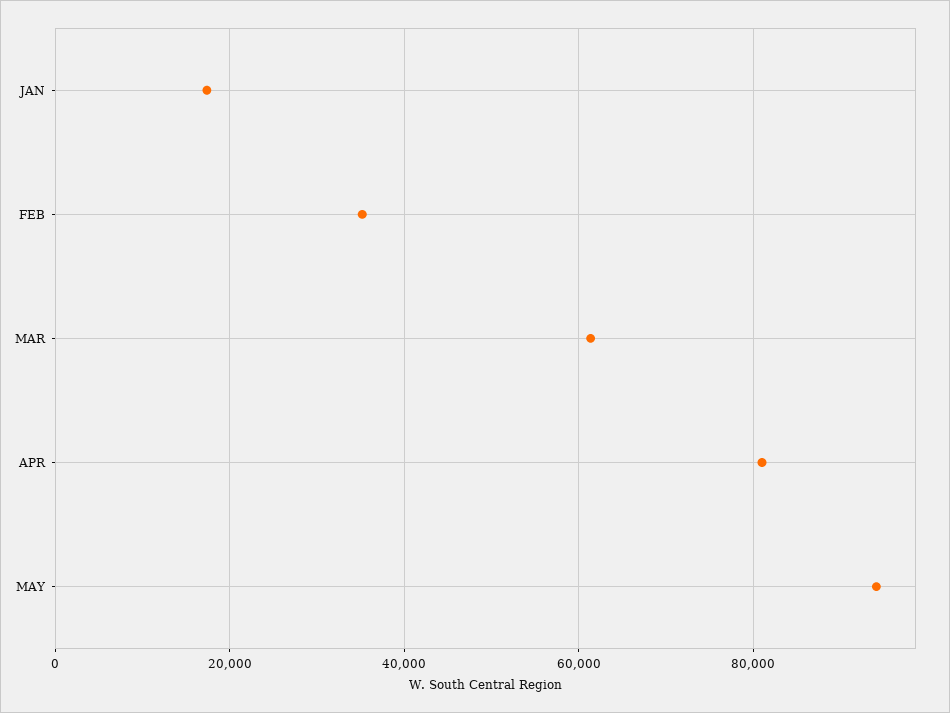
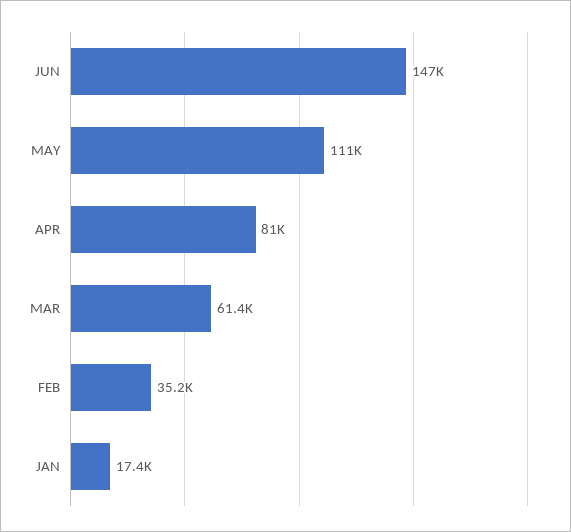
MAY: 94000 -> 111000
JUN: none -> 147000

